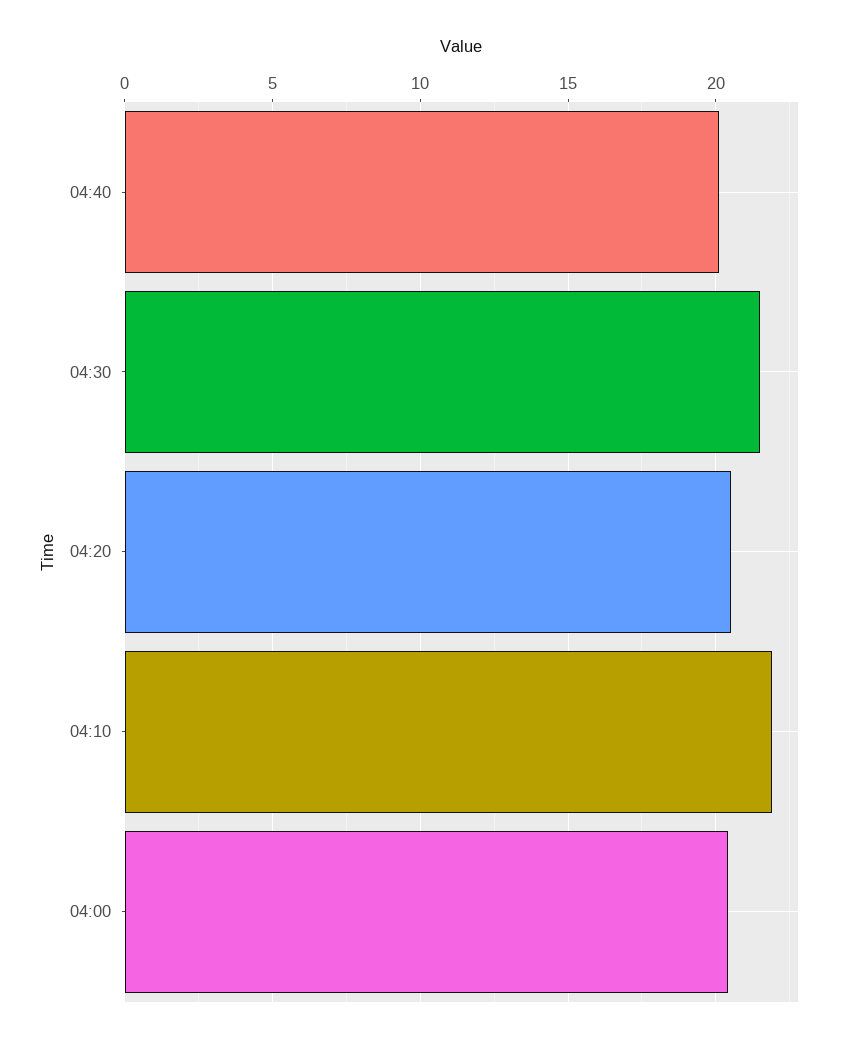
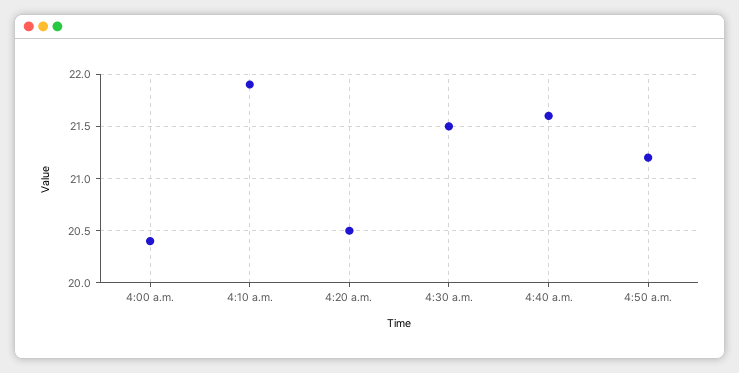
04:40: 20 -> 21.6
4:50 a.m.: none -> 21.2

